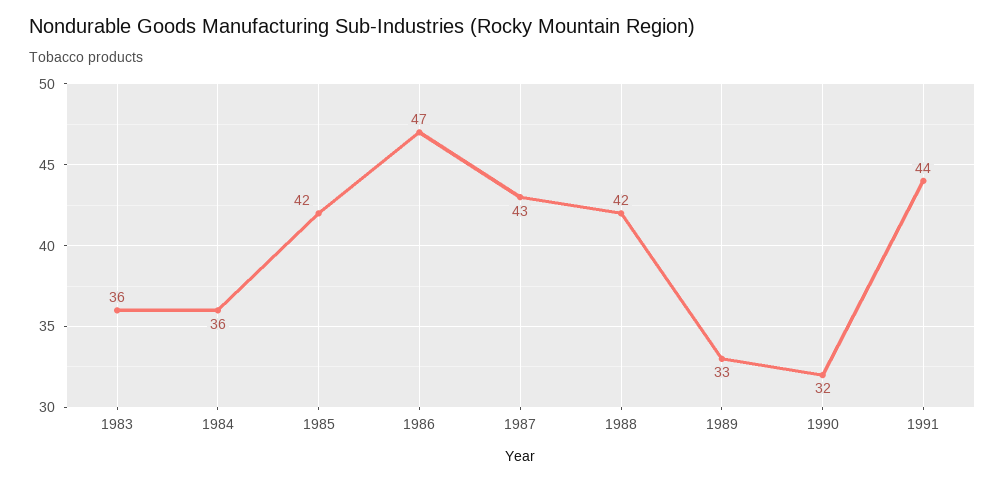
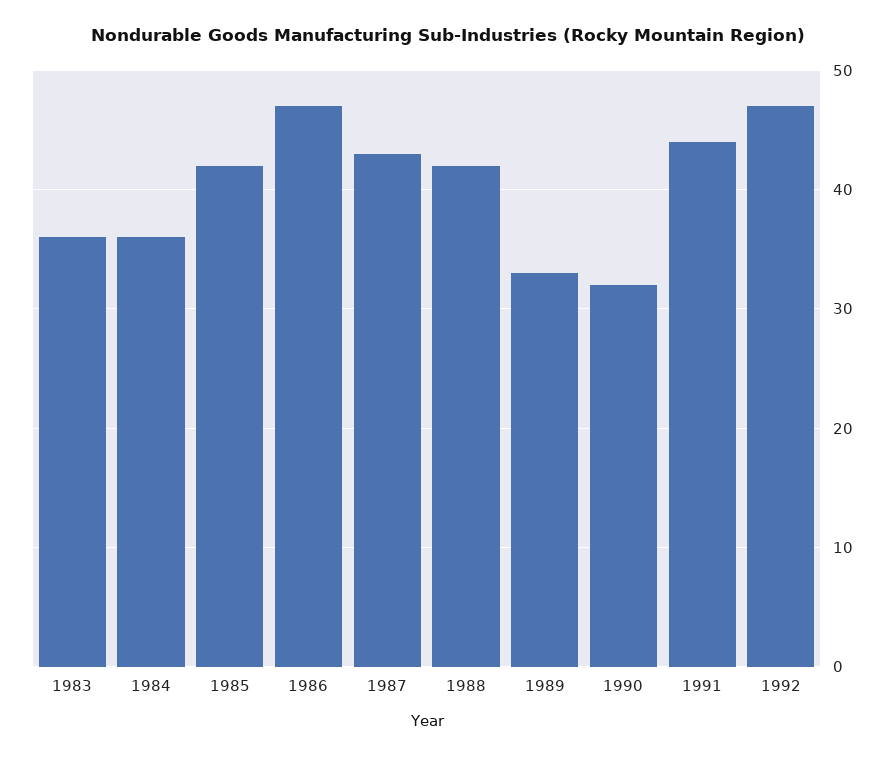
1992: none -> 47

